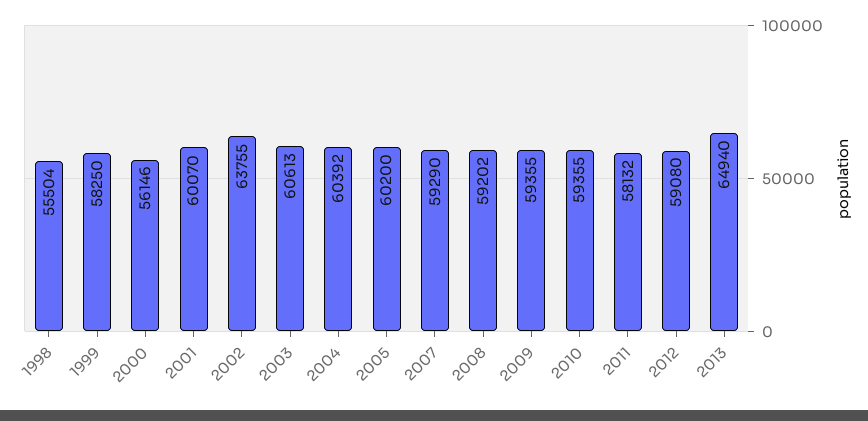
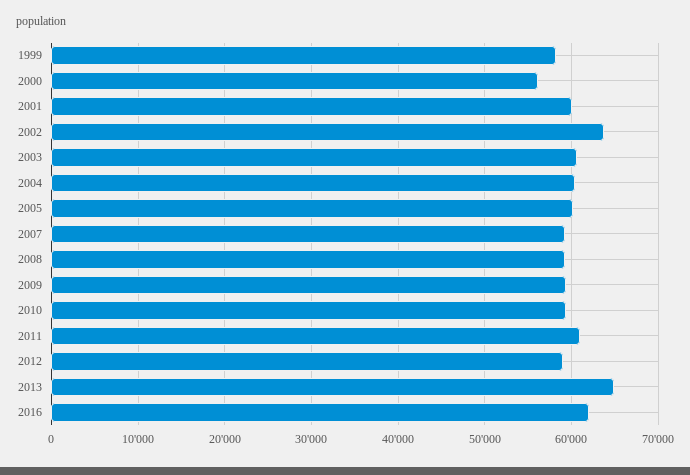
1998: 55504 -> none
2011: 58132 -> 61000
2016: none -> 62000

